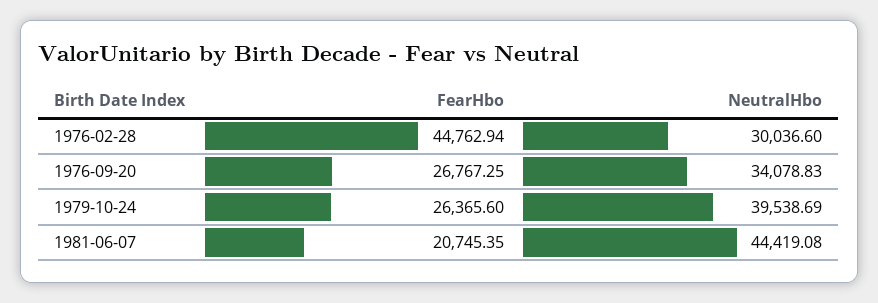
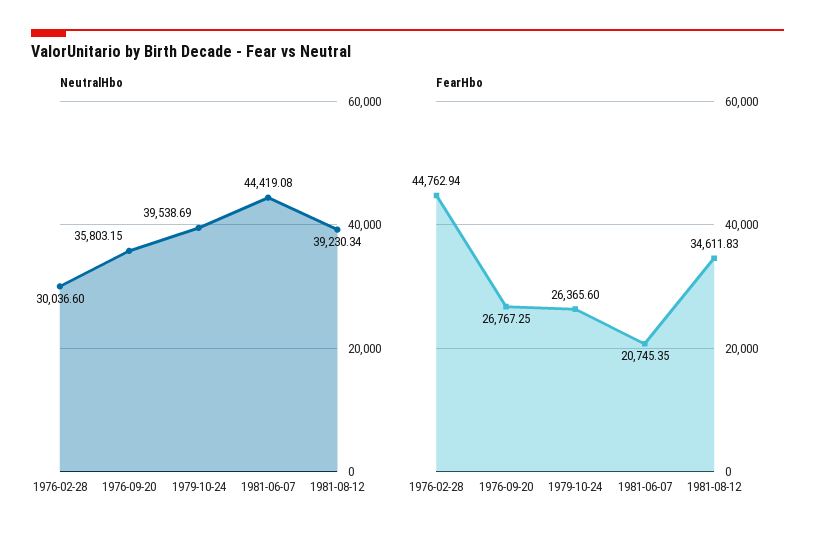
NeutralHbo, 1976-09-20: 34078.83 -> 35803.15
NeutralHbo, 1981-08-12: none -> 39230.34
FearHbo, 1981-08-12: none -> 34611.83

